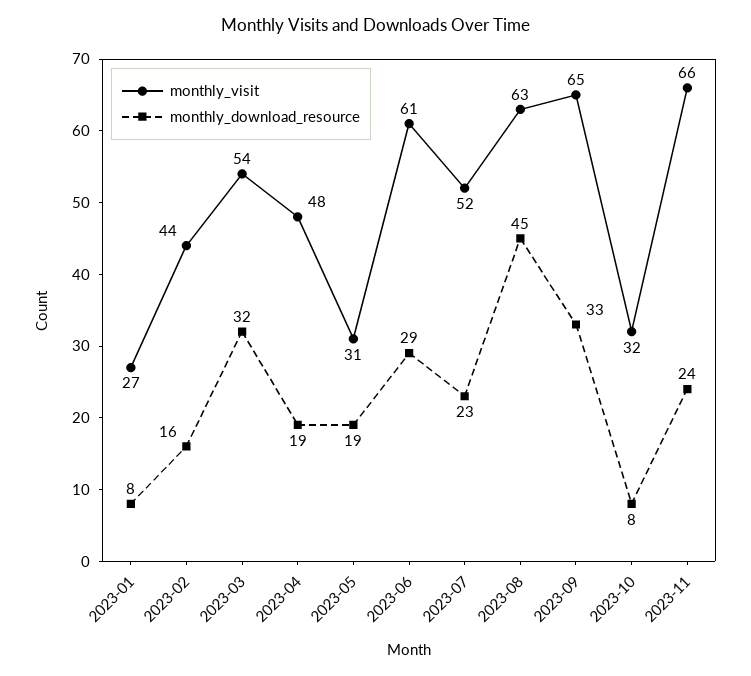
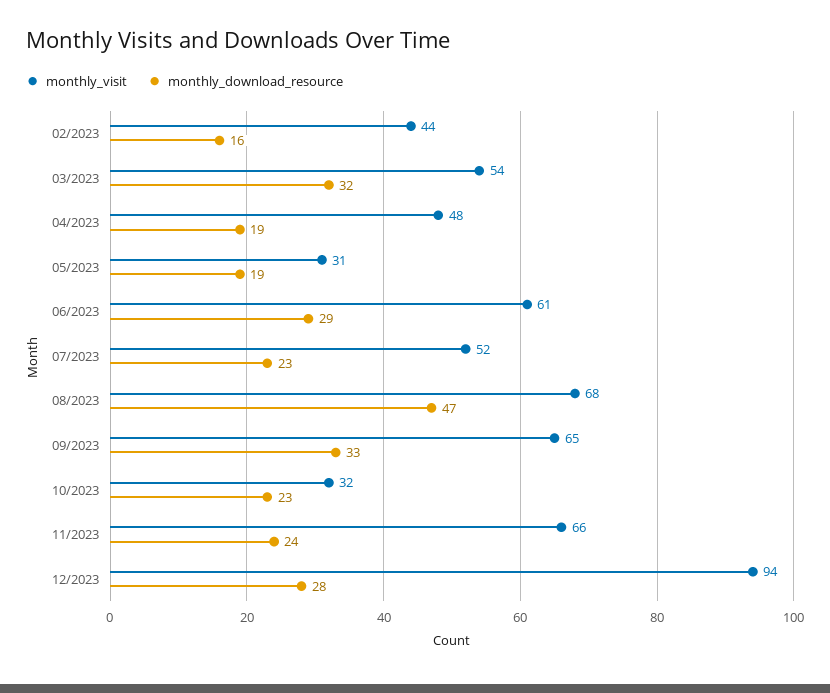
monthly_visit, 2023-01: 27 -> none
monthly_download_resource, 2023-01: 8 -> none
monthly_visit, 2023-08: 63 -> 68
monthly_download_resource, 2023-08: 45 -> 47
monthly_download_resource, 2023-10: 8 -> 23
monthly_visit, 12/2023: none -> 94
monthly_download_resource, 12/2023: none -> 28

